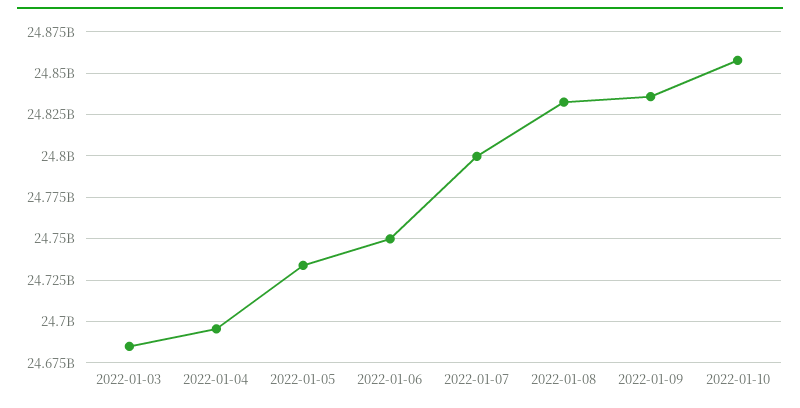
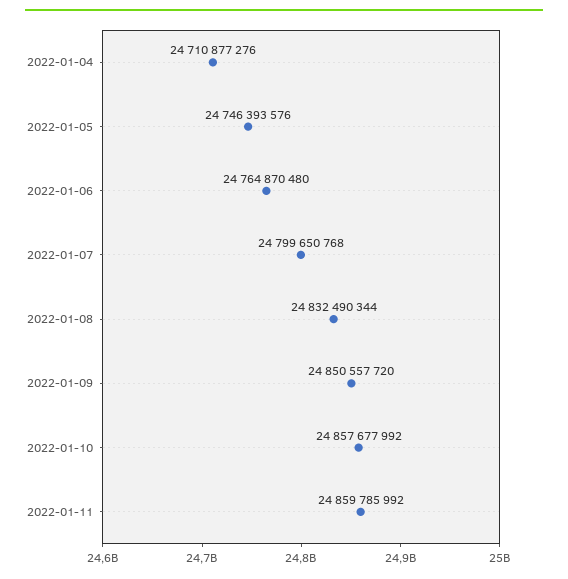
2022-01-03: 24685000000 -> none
2022-01-04: 24695000000 -> 24710877276
2022-01-05: 24735000000 -> 24746393576
2022-01-06: 24750000000 -> 24764870480
2022-01-09: 24835000000 -> 24850557720
2022-01-11: none -> 24859785992

